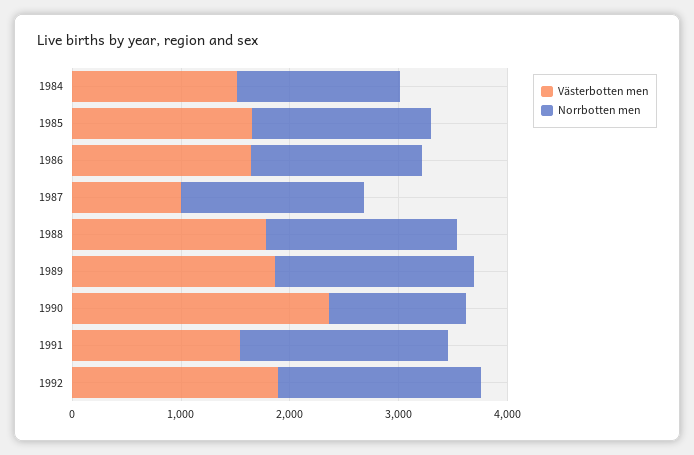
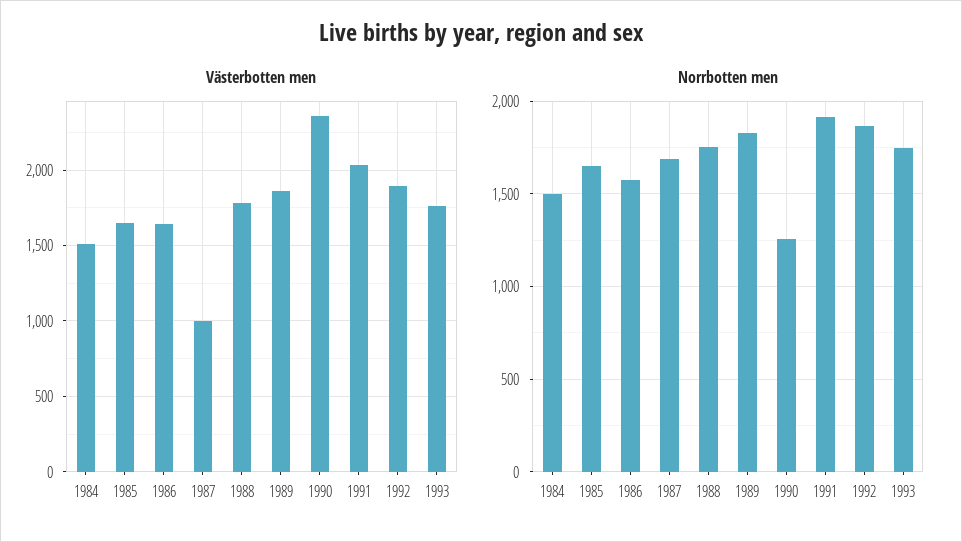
Västerbotten men, 1991: 1600 -> 2050
Västerbotten men, 1993: none -> 1750
Norrbotten men, 1993: none -> 1750

